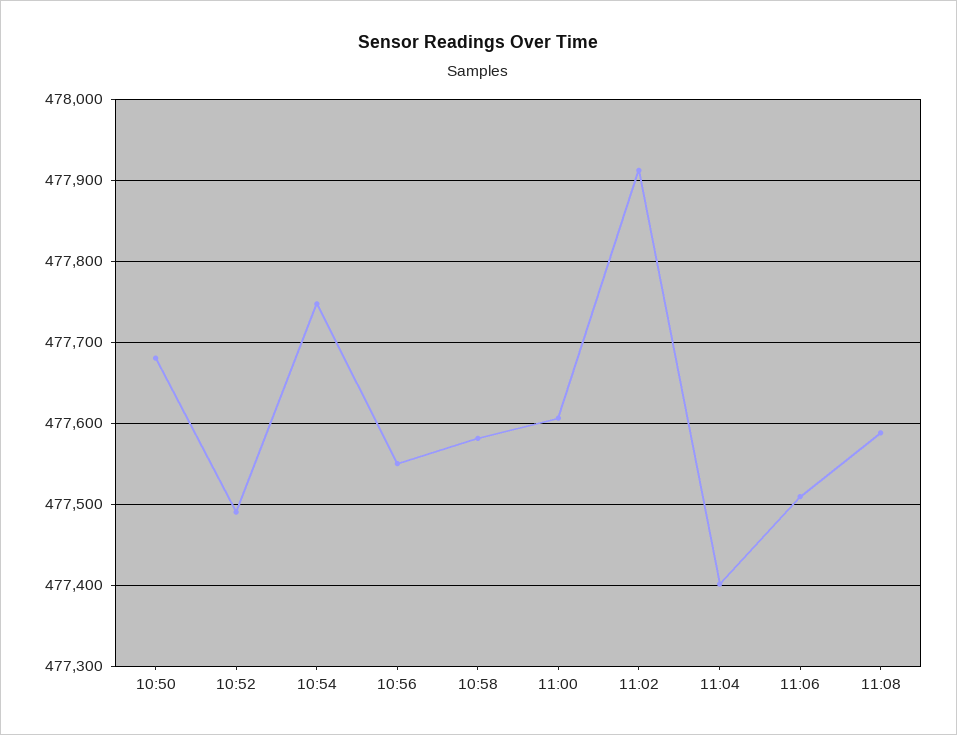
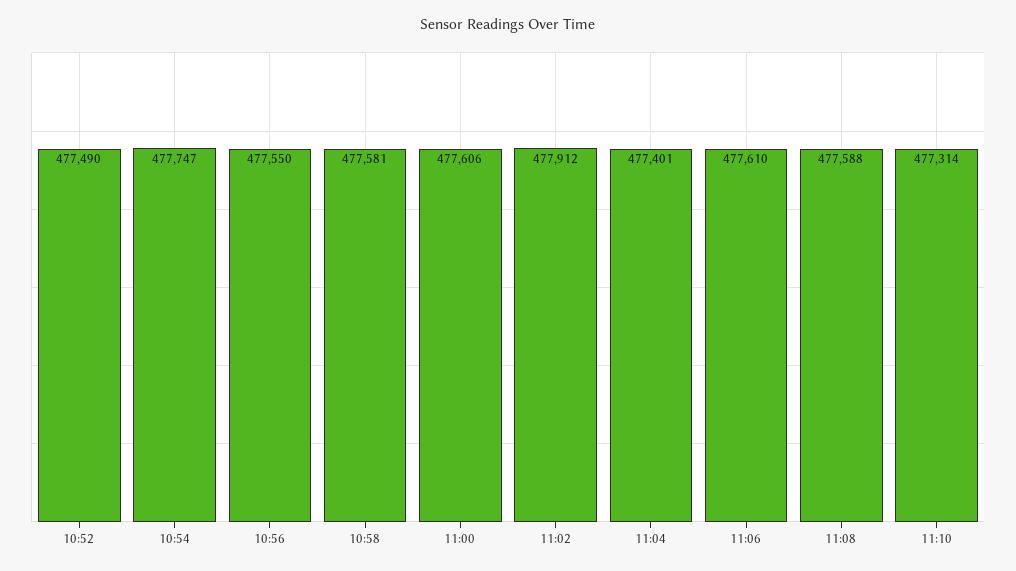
10:50: 477680 -> none
11:06: 477510 -> 477610
11:10: none -> 477314

